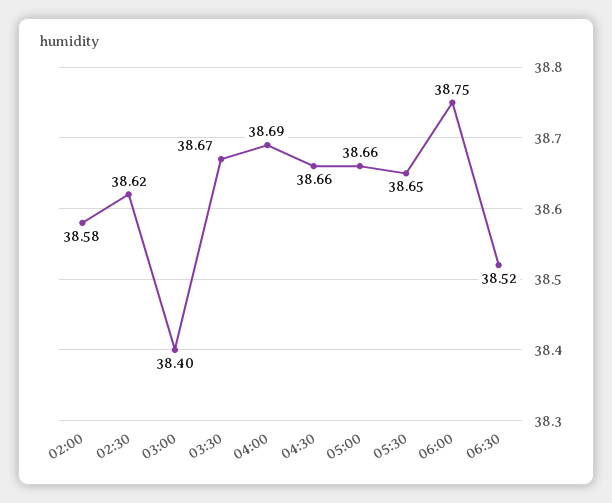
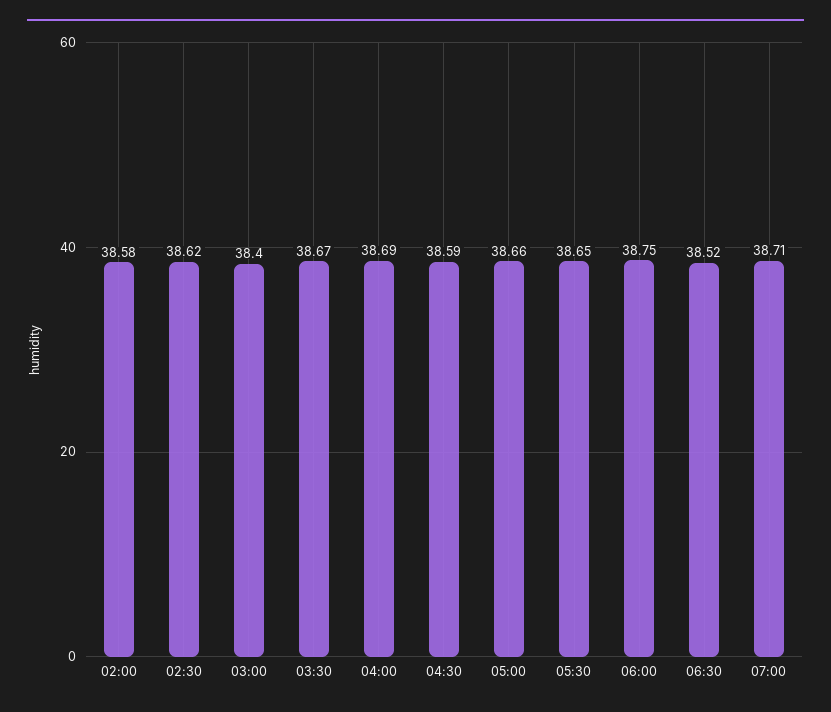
04:30: 38.66 -> 38.59
07:00: none -> 38.71

